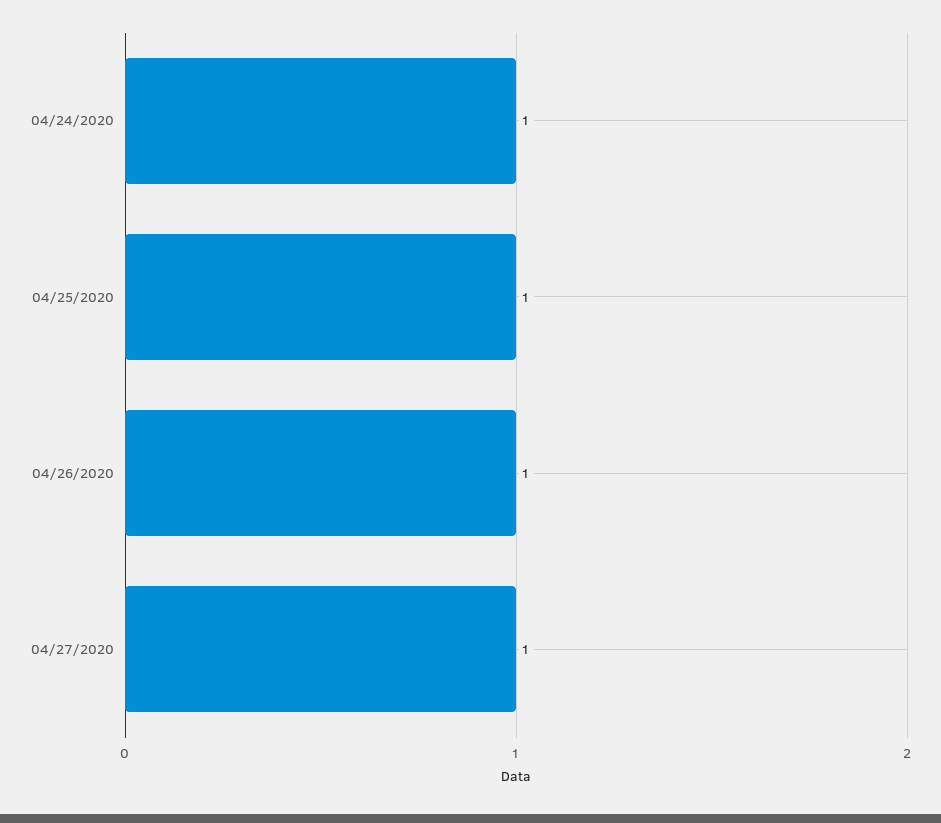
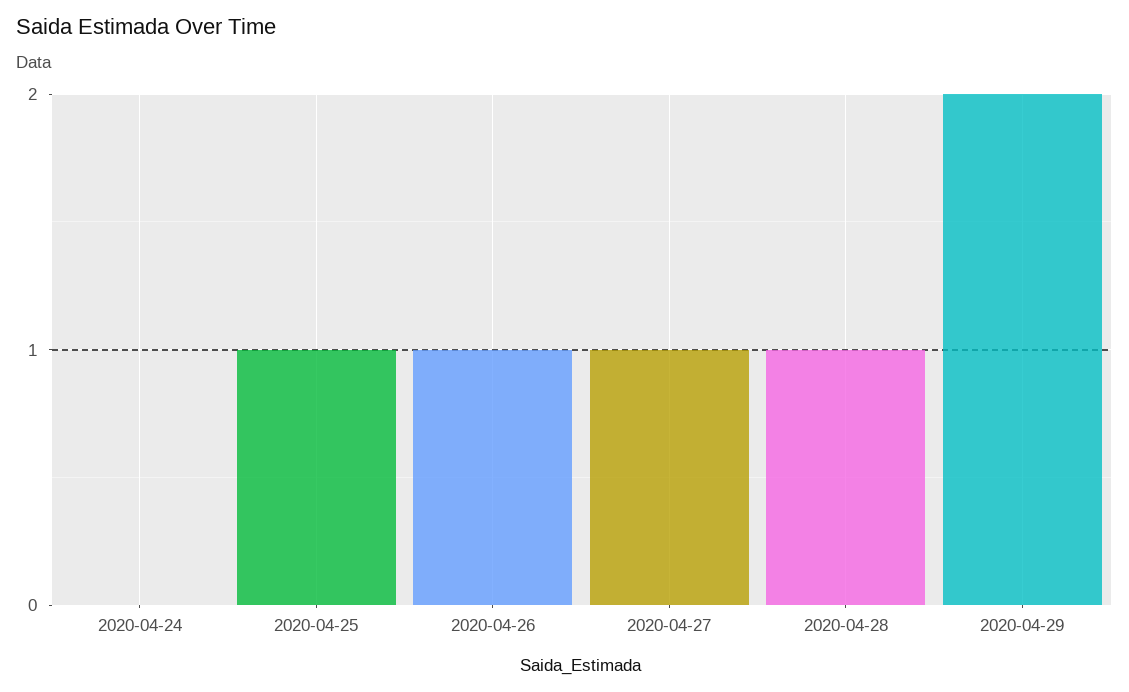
04/24/2020: 1 -> 0
2020-04-28: none -> 1
2020-04-29: none -> 2

